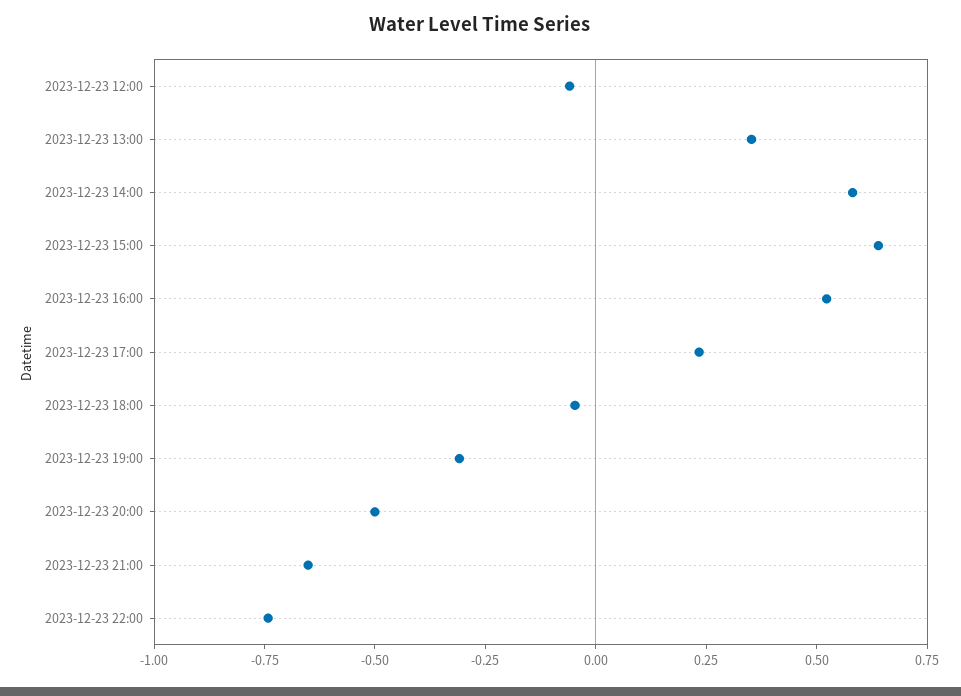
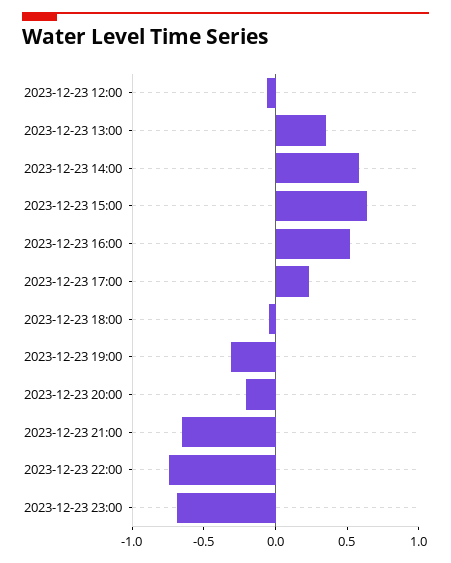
2023-12-23 20:00: -0.5 -> -0.2
2023-12-23 23:00: none -> -0.7

